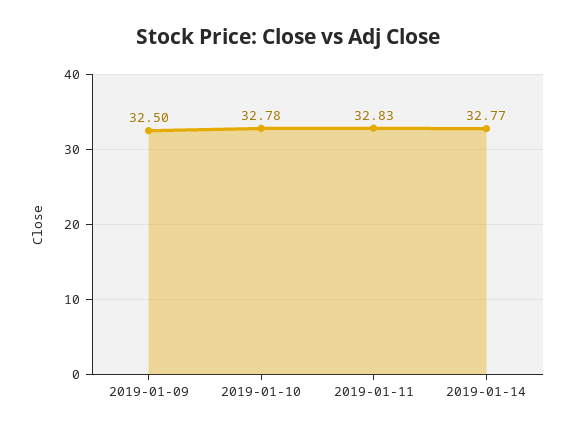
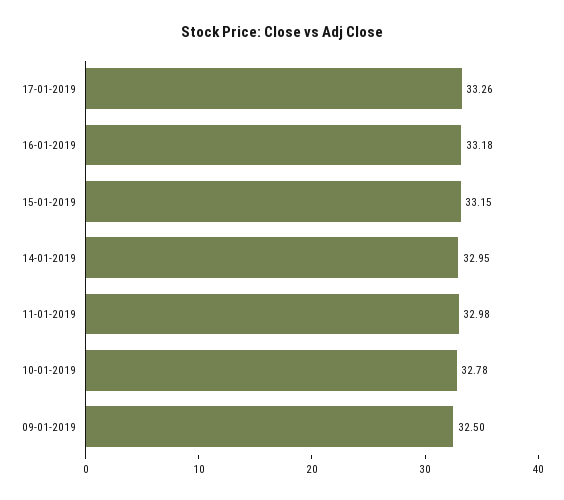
2019-01-11: 32.83 -> 32.98
2019-01-14: 32.77 -> 32.95
17-01-2019: none -> 33.26
16-01-2019: none -> 33.18
15-01-2019: none -> 33.15

